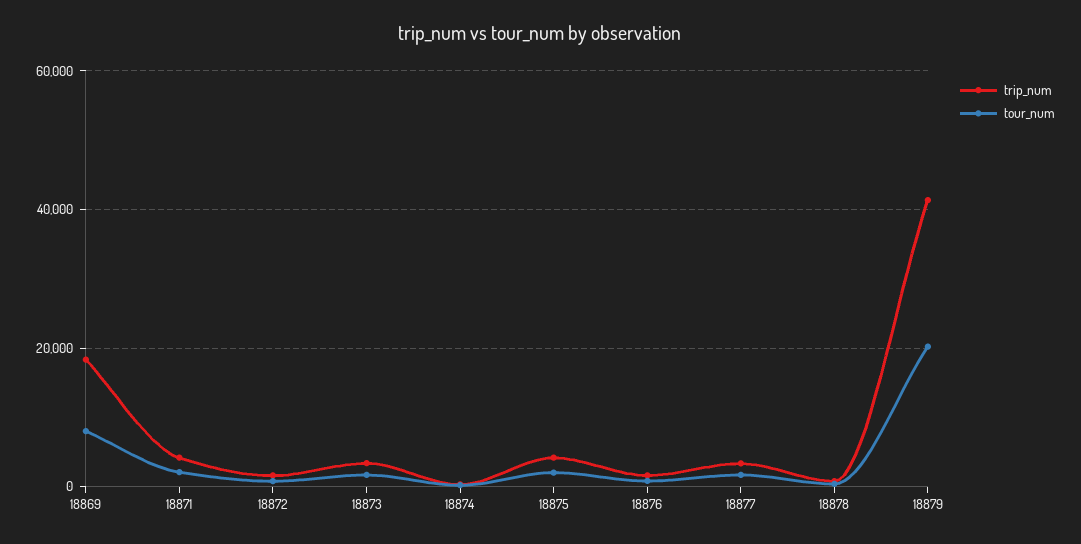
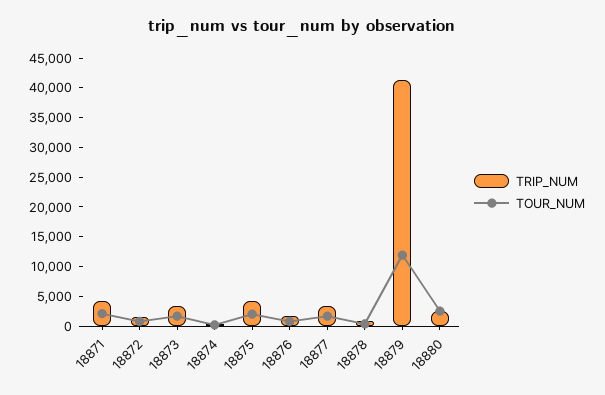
trip_num, 18869: 18000 -> none
tour_num, 18869: 8000 -> none
tour_num, 18879: 20000 -> 12500
trip_num, 18880: none -> 2500
tour_num, 18880: none -> 2500

